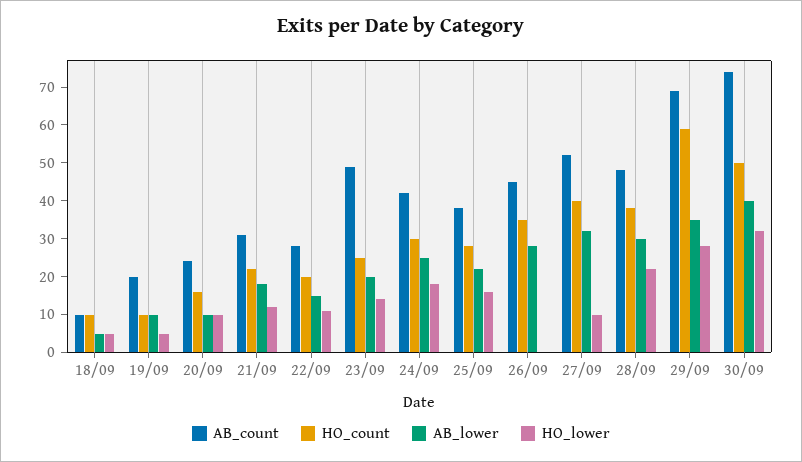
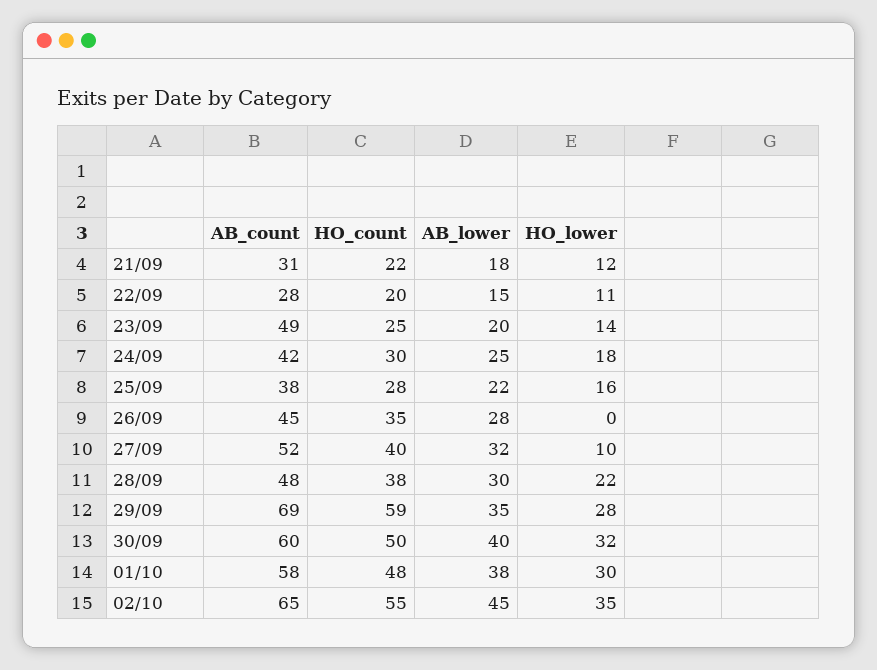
AB_count, 18/09: 10 -> none
HO_count, 18/09: 10 -> none
AB_lower, 18/09: 5 -> none
HO_lower, 18/09: 5 -> none
AB_count, 19/09: 20 -> none
HO_count, 19/09: 10 -> none
AB_lower, 19/09: 10 -> none
HO_lower, 19/09: 5 -> none
AB_count, 20/09: 25 -> none
HO_count, 20/09: 15 -> none
AB_lower, 20/09: 10 -> none
HO_lower, 20/09: 10 -> none
AB_count, 30/09: 75 -> 60
AB_count, 01/10: none -> 58
HO_count, 01/10: none -> 48
AB_lower, 01/10: none -> 38
HO_lower, 01/10: none -> 30
AB_count, 02/10: none -> 65
HO_count, 02/10: none -> 55
AB_lower, 02/10: none -> 45
HO_lower, 02/10: none -> 35

